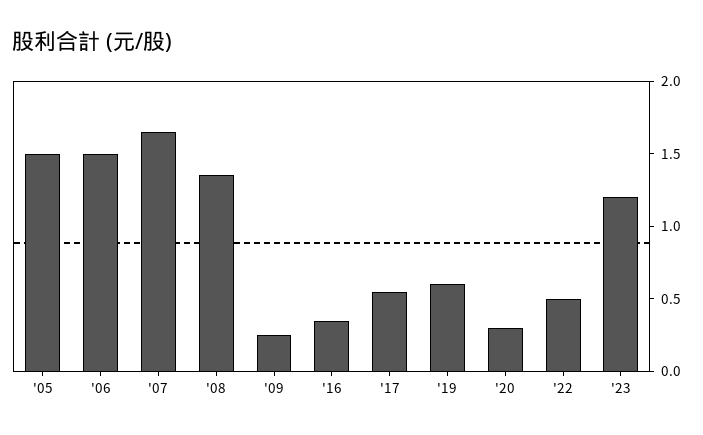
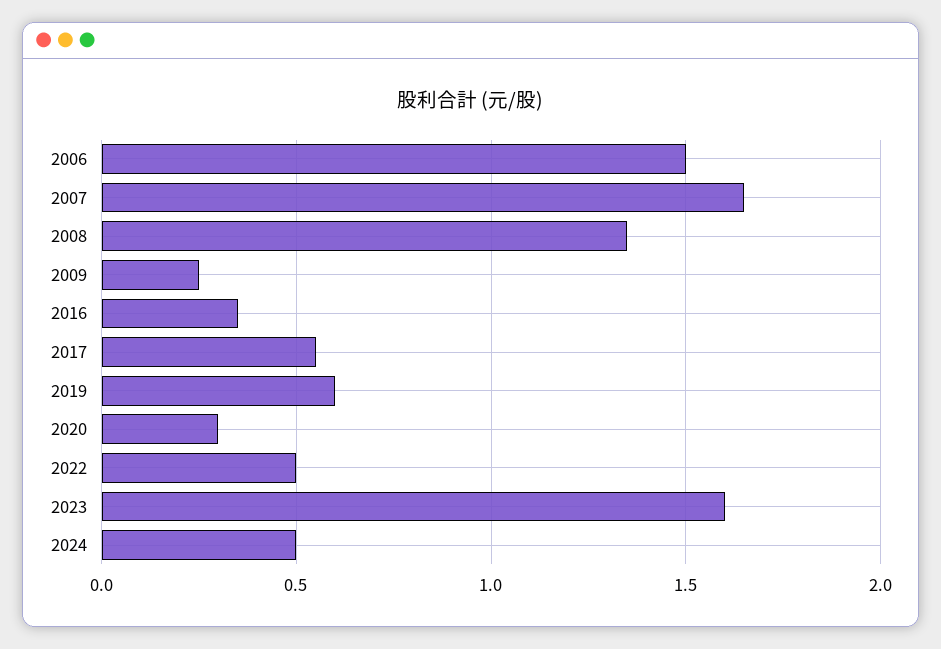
'05: 1.5 -> none
'23: 1.2 -> 1.6
2024: none -> 0.5

